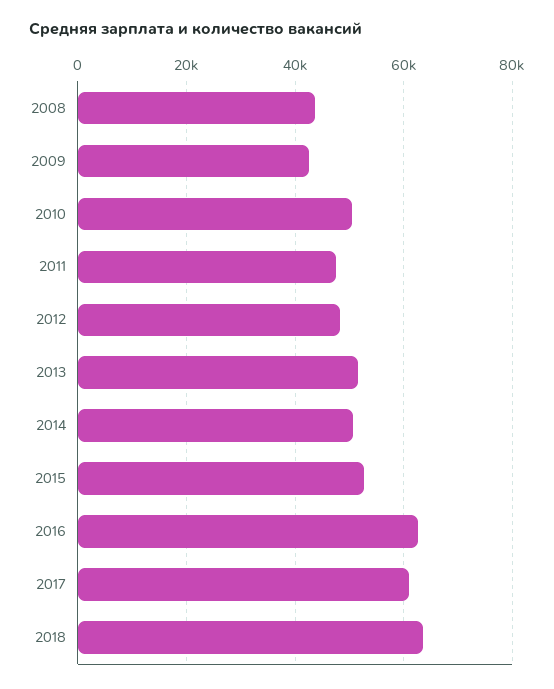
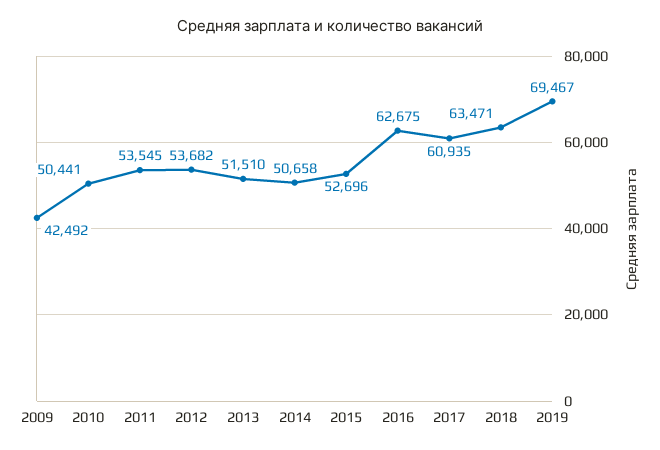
2008: 44000 -> none
2011: 48000 -> 53545
2012: 48000 -> 53682
2019: none -> 69467

